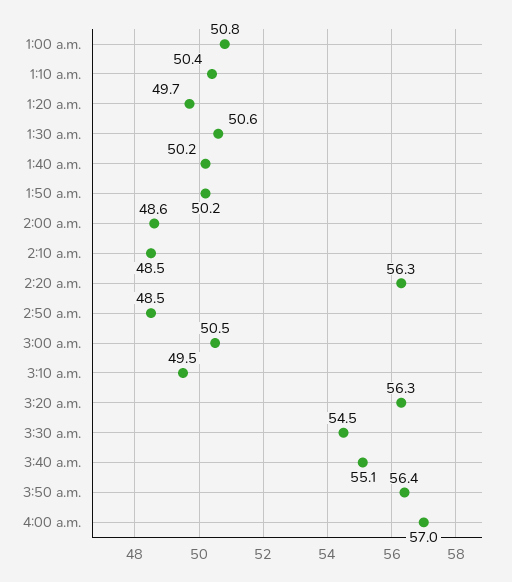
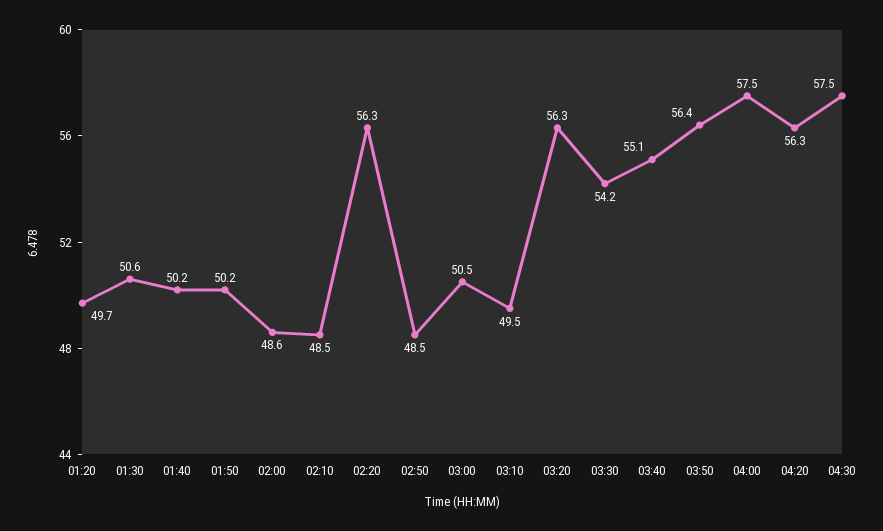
1:00 a.m.: 50.8 -> none
1:10 a.m.: 50.4 -> none
3:30 a.m.: 54.5 -> 54.2
4:00 a.m.: 57 -> 57.5
04:20: none -> 56.3
04:30: none -> 57.5

